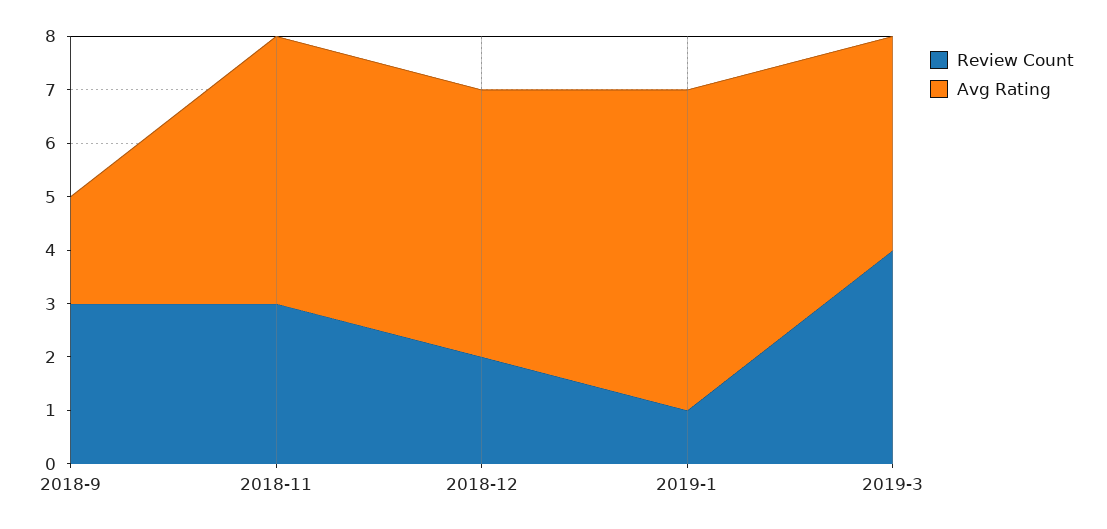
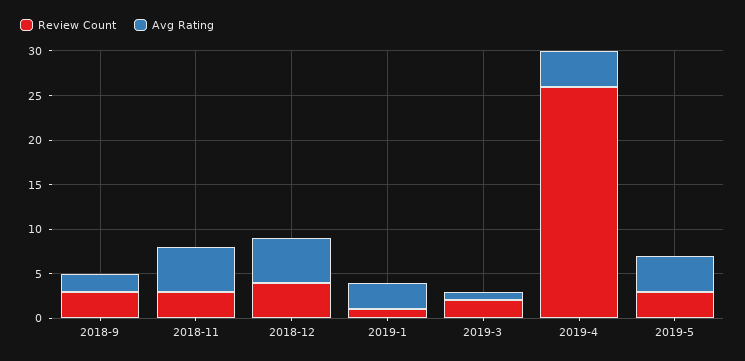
Review Count, 2018-12: 2 -> 4
Avg Rating, 2019-1: 6 -> 3
Review Count, 2019-3: 4 -> 2
Avg Rating, 2019-3: 4 -> 1
Review Count, 2019-4: none -> 26
Avg Rating, 2019-4: none -> 4
Review Count, 2019-5: none -> 3
Avg Rating, 2019-5: none -> 4

